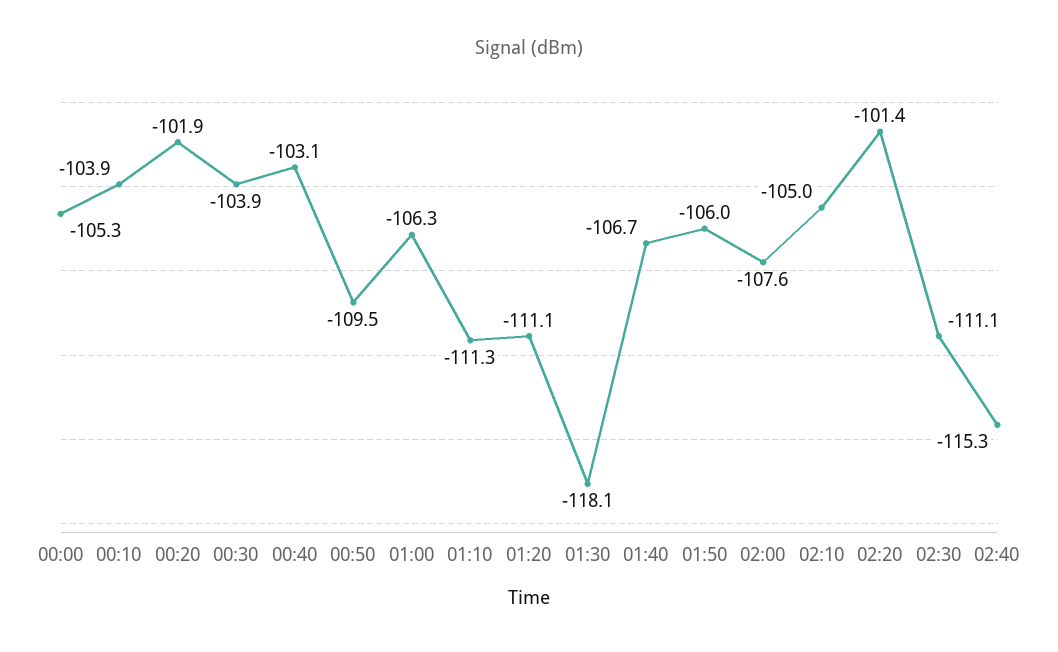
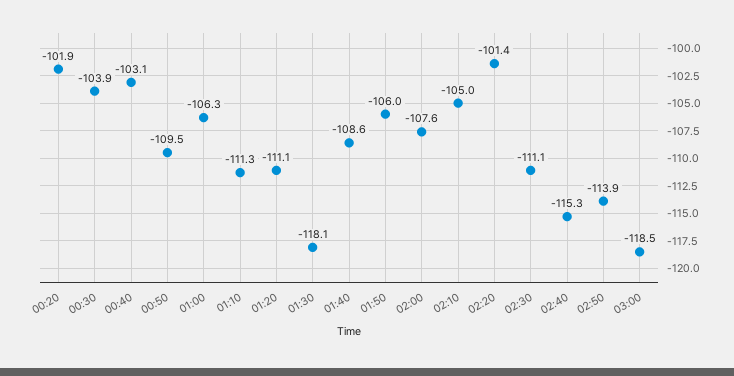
00:00: -105.3 -> none
00:10: -103.9 -> none
01:40: -106.7 -> -108.6
02:50: none -> -113.9
03:00: none -> -118.5

